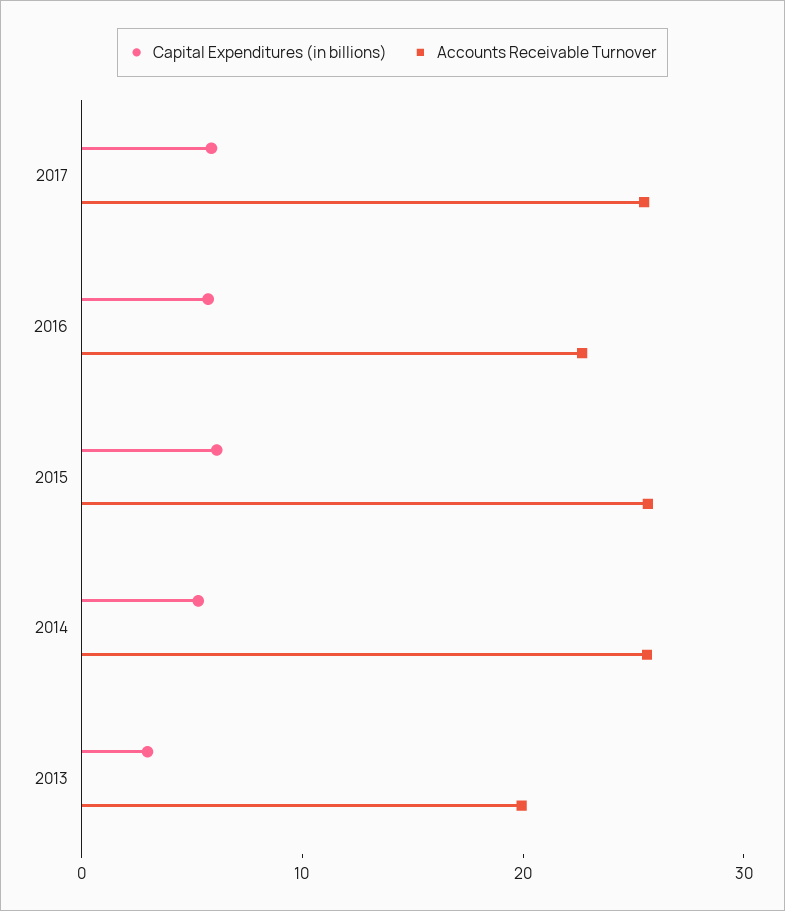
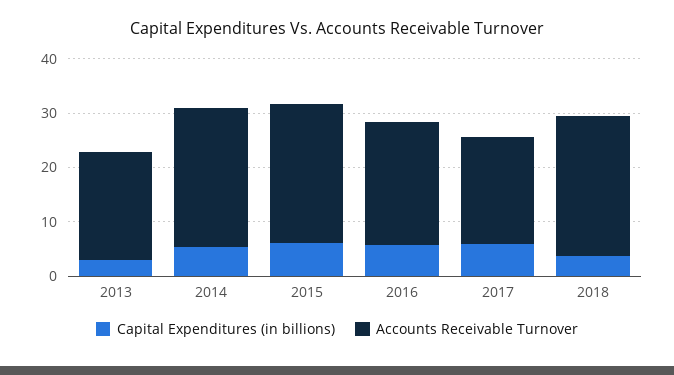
Accounts Receivable Turnover, 2017: 26 -> 20
Capital Expenditures (in billions), 2018: none -> 4
Accounts Receivable Turnover, 2018: none -> 26

